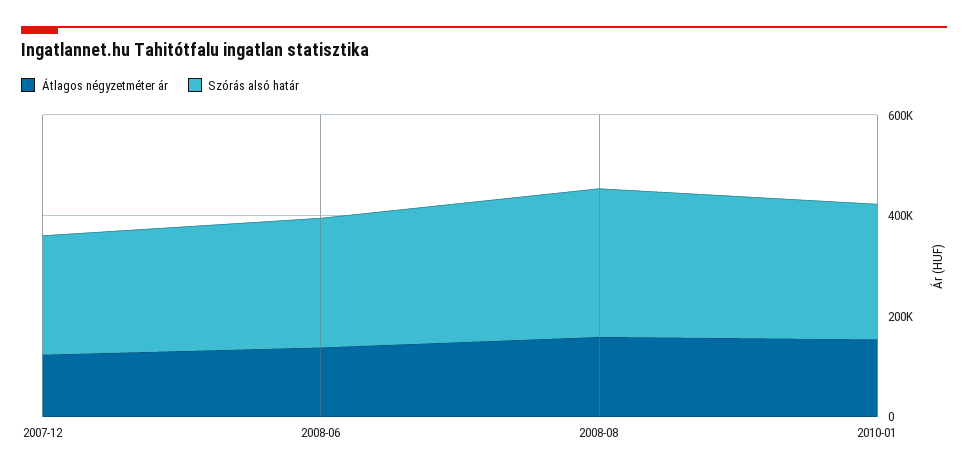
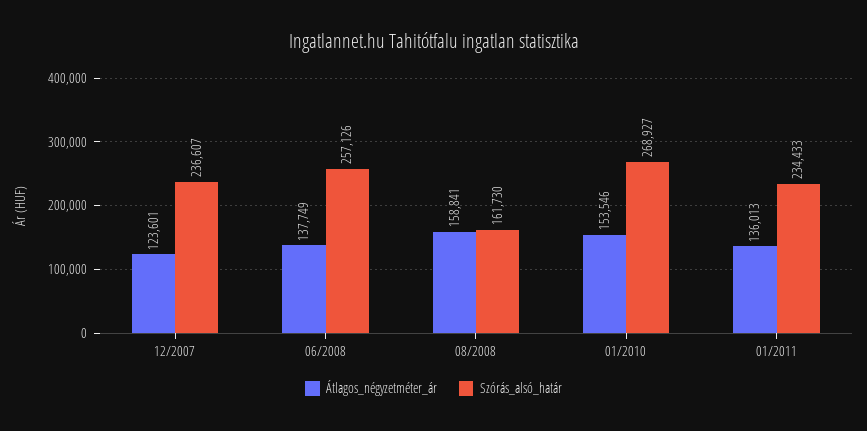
Szórás alsó határ, 2008-08: 300000 -> 161730
Átlagos négyzetméter ár, 01/2011: none -> 136013
Szórás alsó határ, 01/2011: none -> 234433

